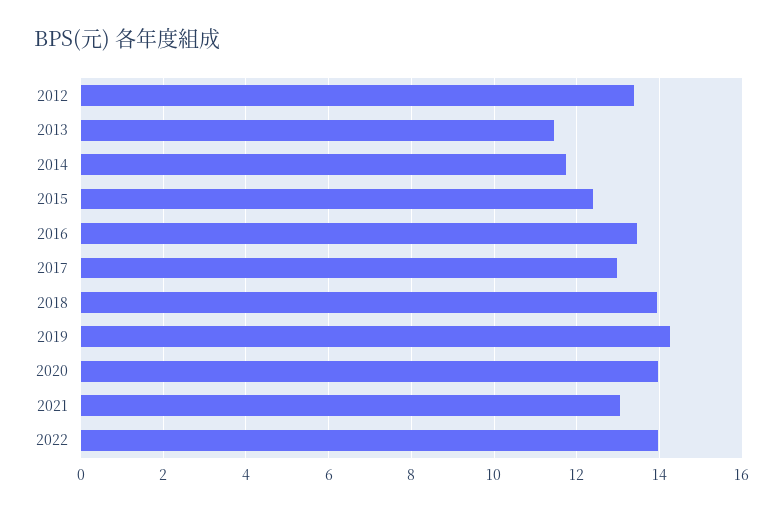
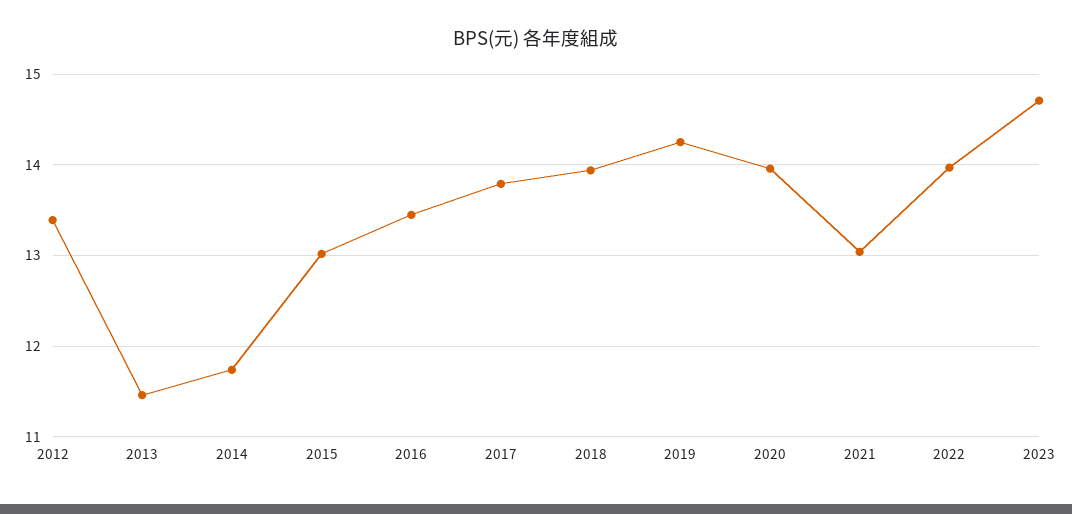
2015: 12.4 -> 13
2017: 13 -> 13.8
2023: none -> 14.7

